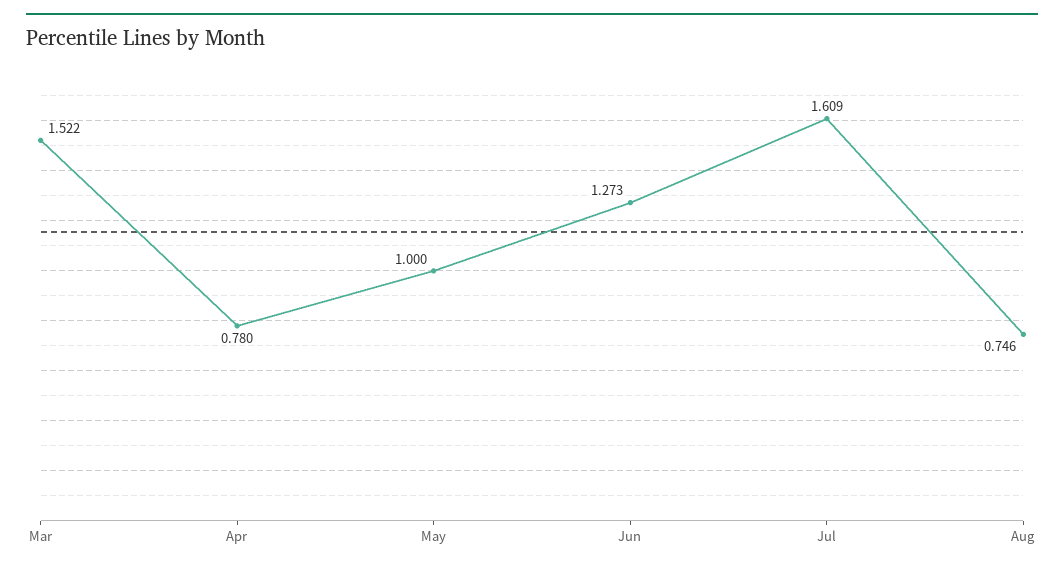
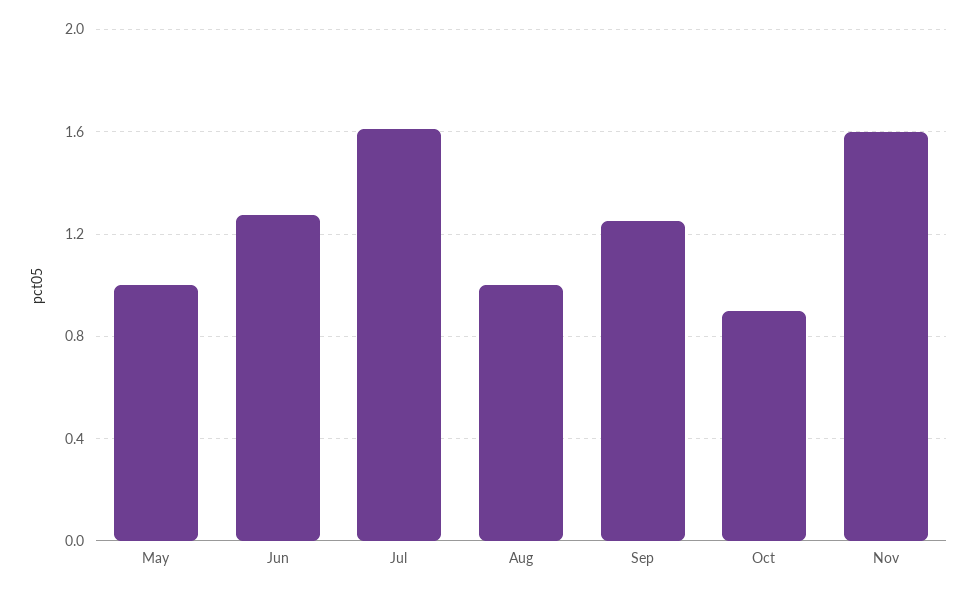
Mar: 1.522 -> none
Apr: 0.78 -> none
Aug: 0.746 -> 1
Sep: none -> 1.25
Oct: none -> 0.9
Nov: none -> 1.6

